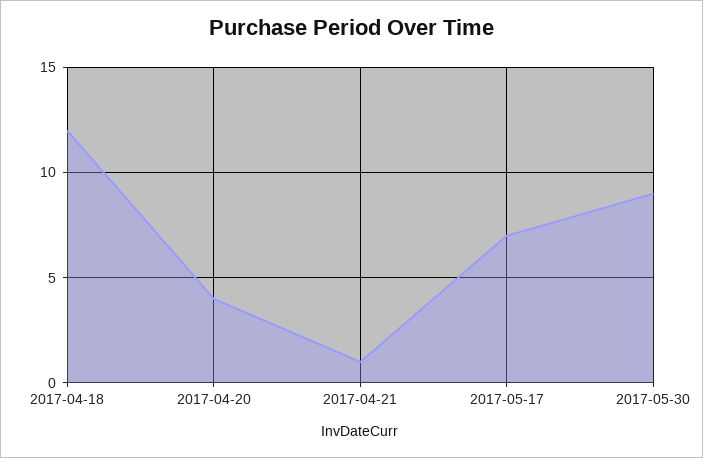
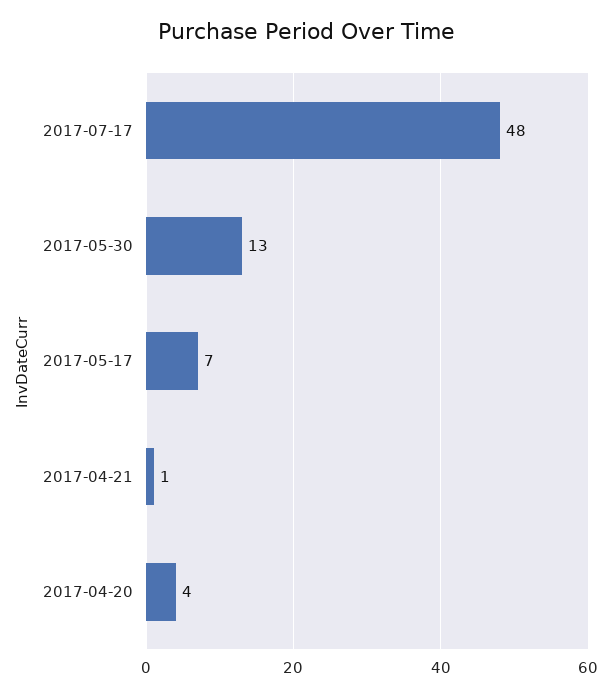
2017-04-18: 12 -> none
2017-05-30: 9 -> 13
2017-07-17: none -> 48

